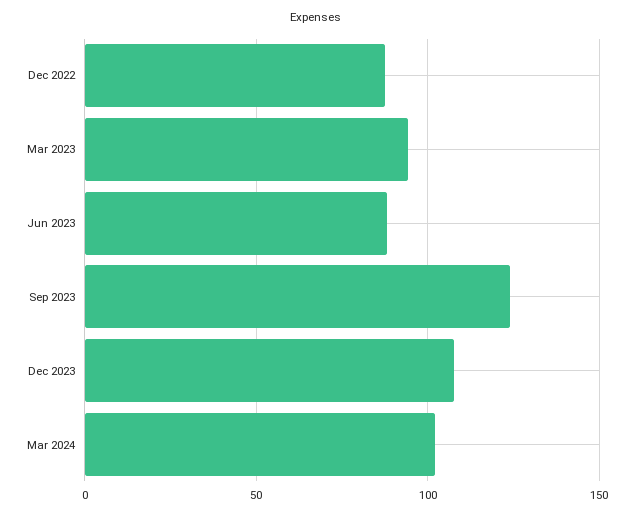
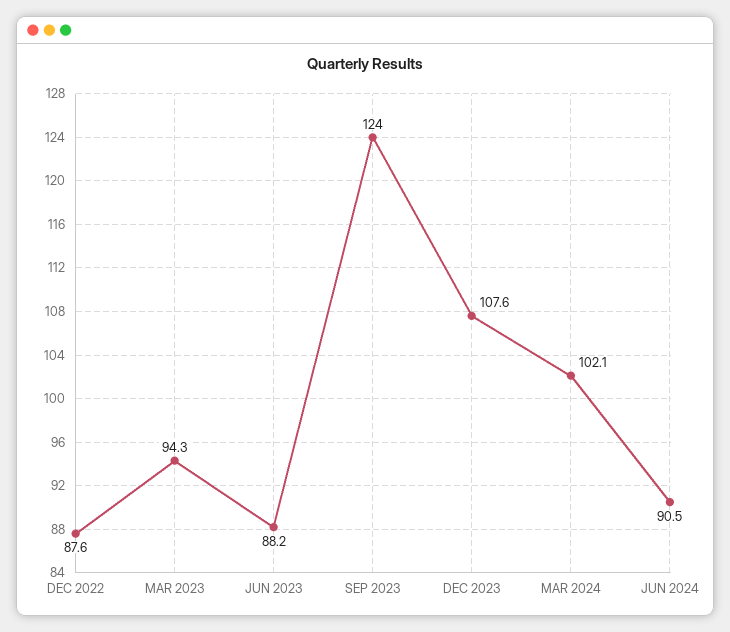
JUN 2024: none -> 90.5

